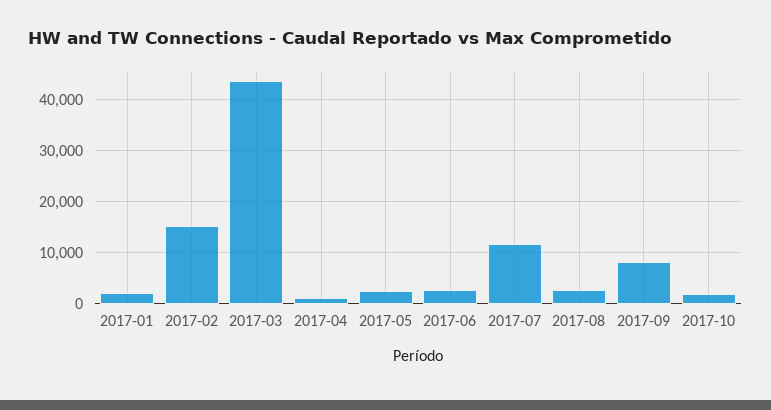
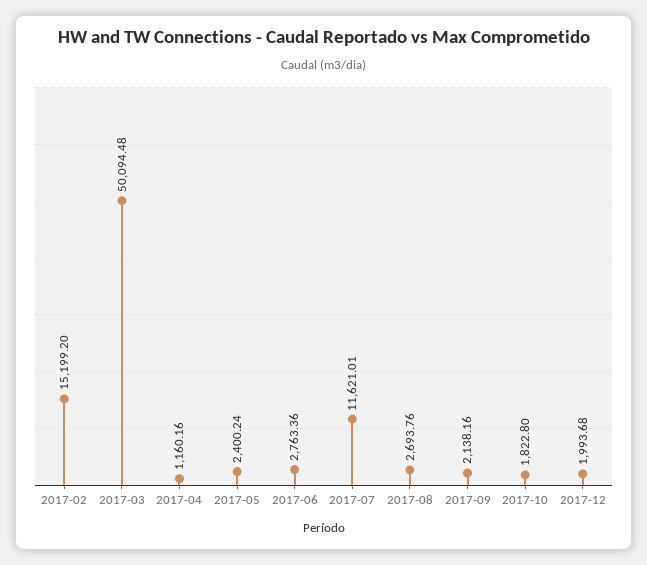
2017-01: 2000 -> none
2017-03: 44000 -> 50094.48
2017-09: 8000 -> 2138.16
2017-12: none -> 1993.68

